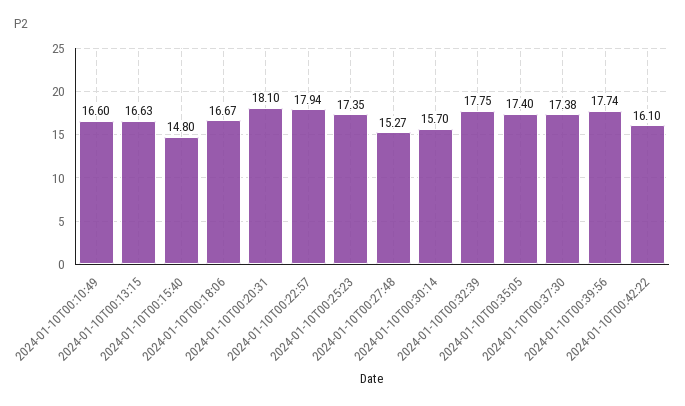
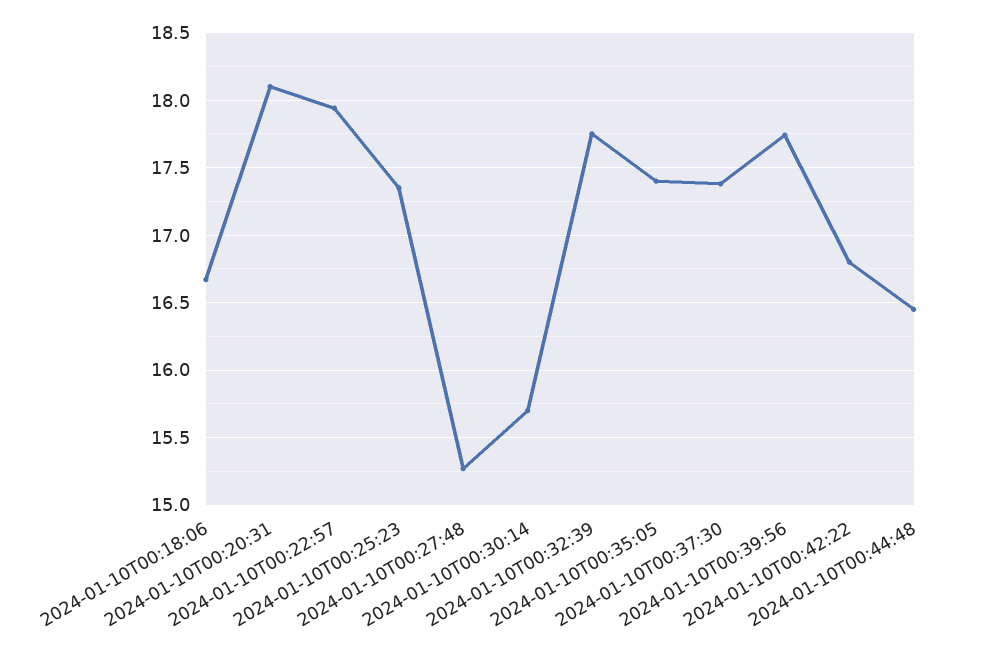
2024-01-10T00:10:49: 16.6 -> none
2024-01-10T00:13:15: 16.63 -> none
2024-01-10T00:15:40: 14.8 -> none
2024-01-10T00:42:22: 16.1 -> 16.8
2024-01-10T00:44:48: none -> 16.45

